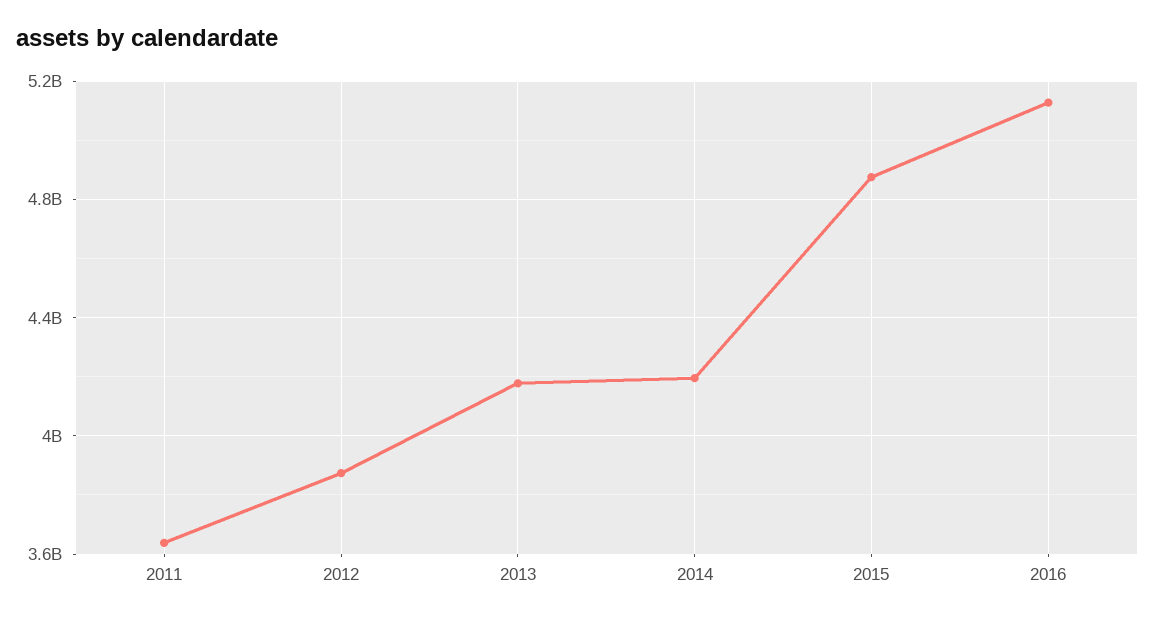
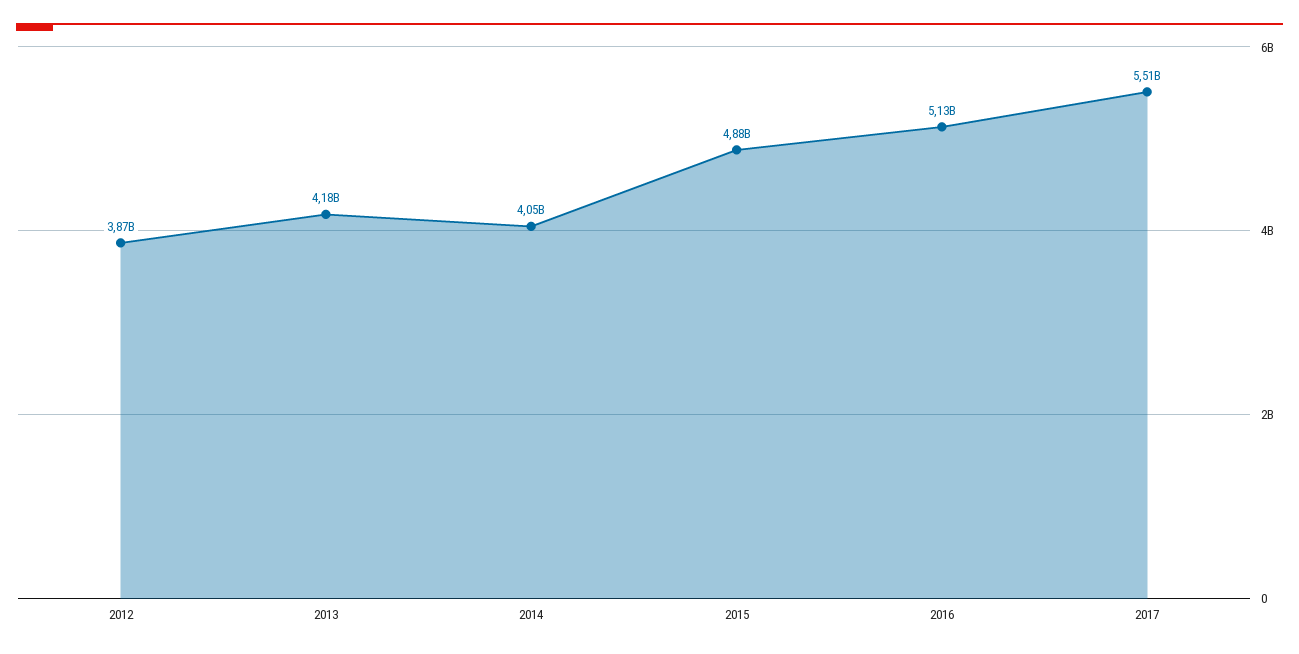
2011: 3650000000 -> none
2014: 4200000000 -> 4050000000
2017: none -> 5510000000

